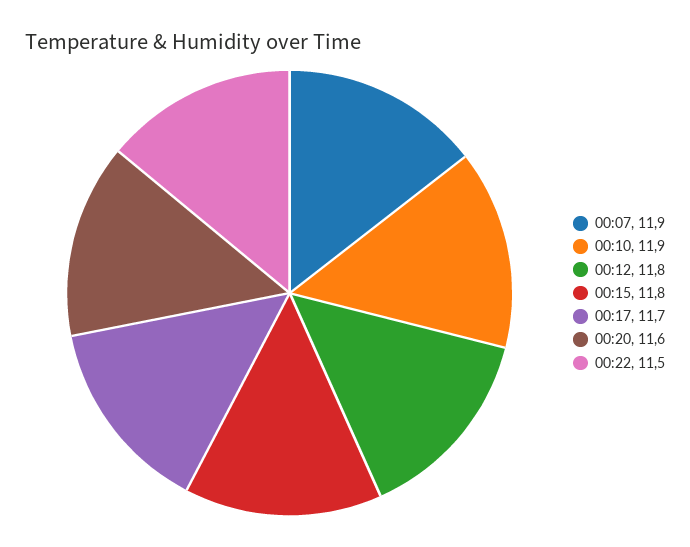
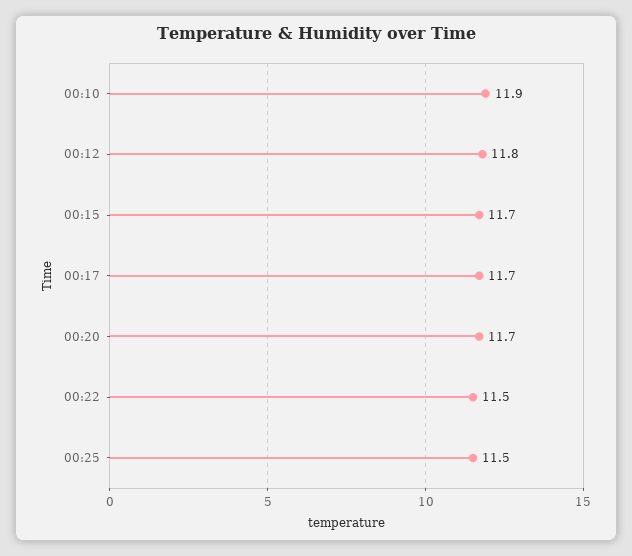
00:07: 11.9 -> none
00:15: 11.8 -> 11.7
00:20: 11.6 -> 11.7
00:25: none -> 11.5

